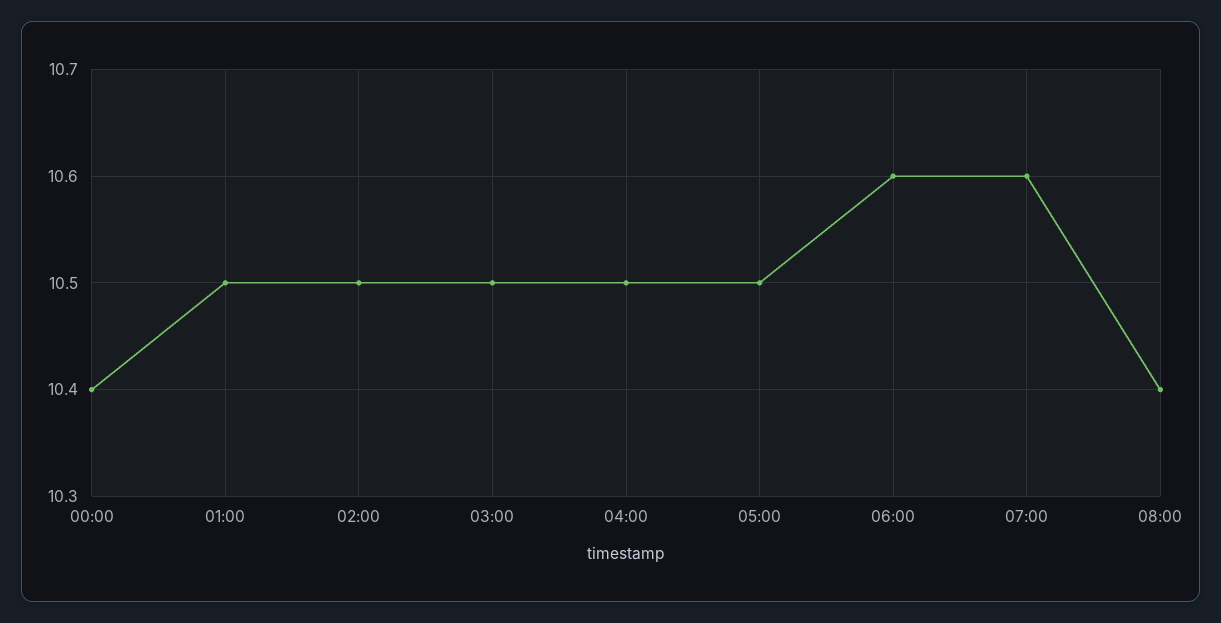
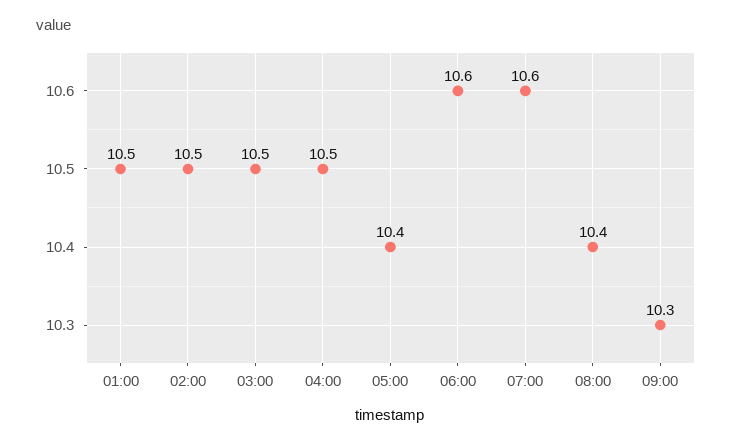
00:00: 10.4 -> none
05:00: 10.5 -> 10.4
09:00: none -> 10.3

